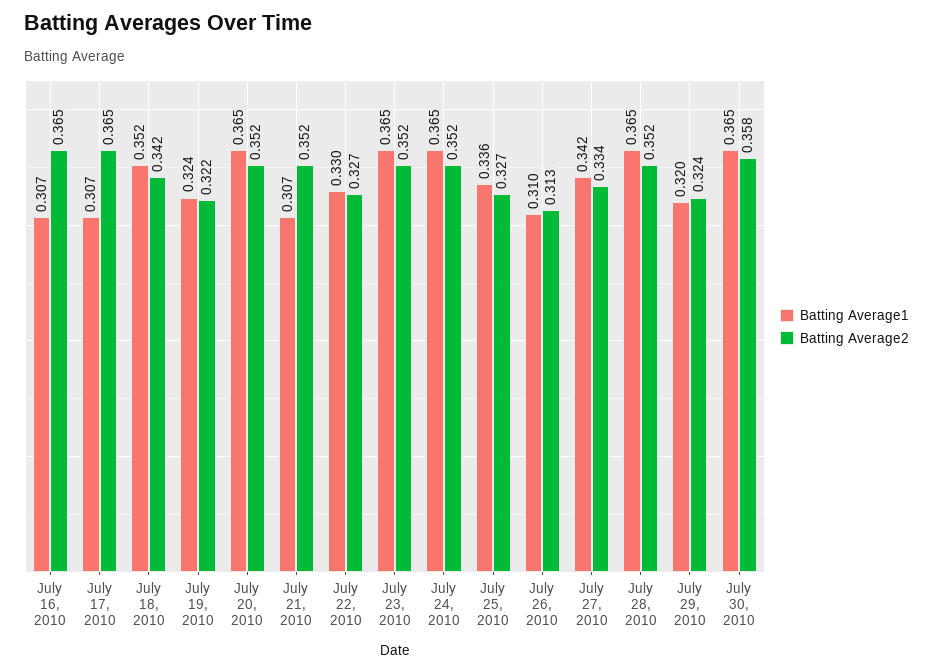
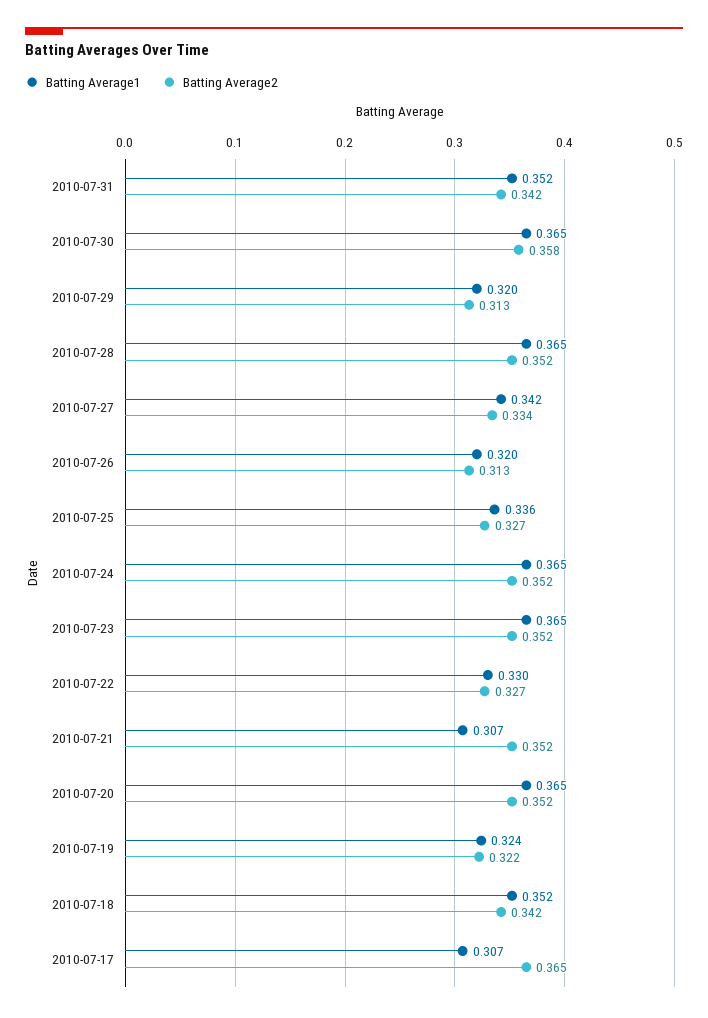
Batting Average1, July 16, 2010: 0.307 -> none
Batting Average2, July 16, 2010: 0.365 -> none
Batting Average1, July 26, 2010: 0.31 -> 0.32
Batting Average2, July 29, 2010: 0.324 -> 0.313
Batting Average1, 2010-07-31: none -> 0.352
Batting Average2, 2010-07-31: none -> 0.342

